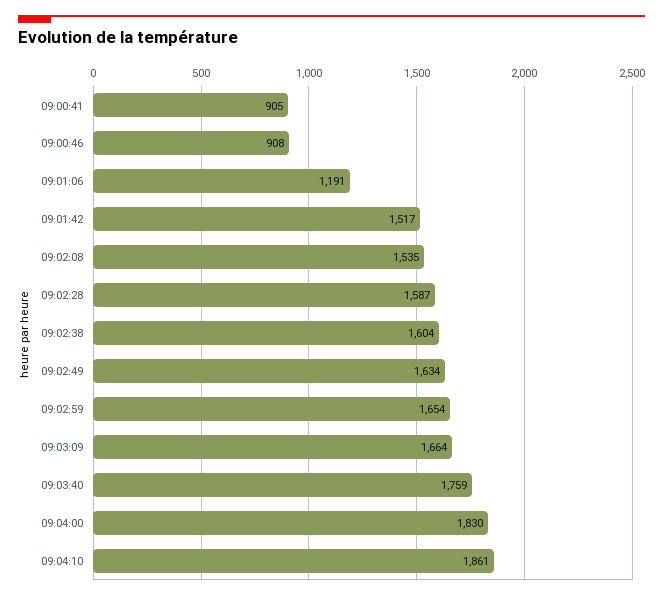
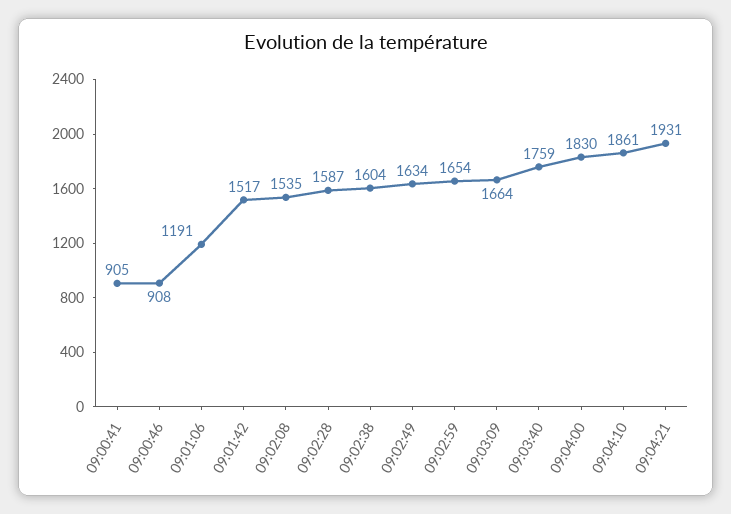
09:04:21: none -> 1931

